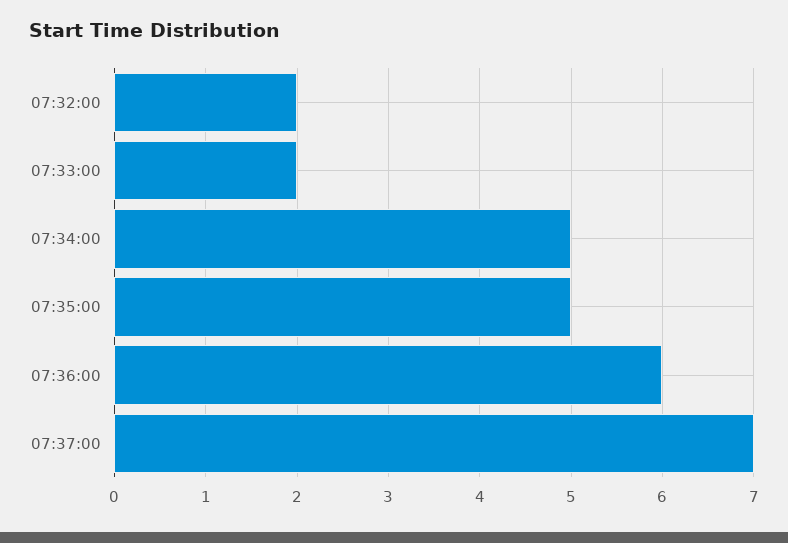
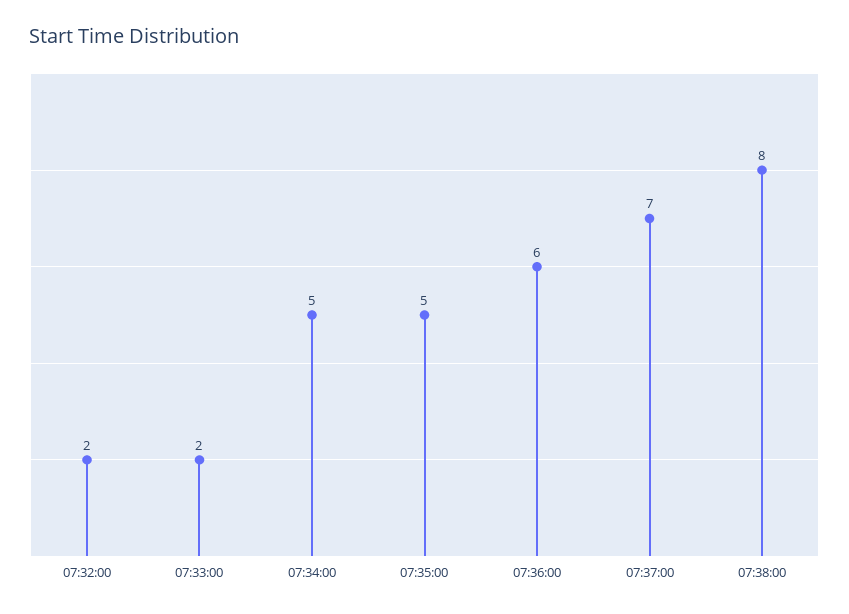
07:38:00: none -> 8

